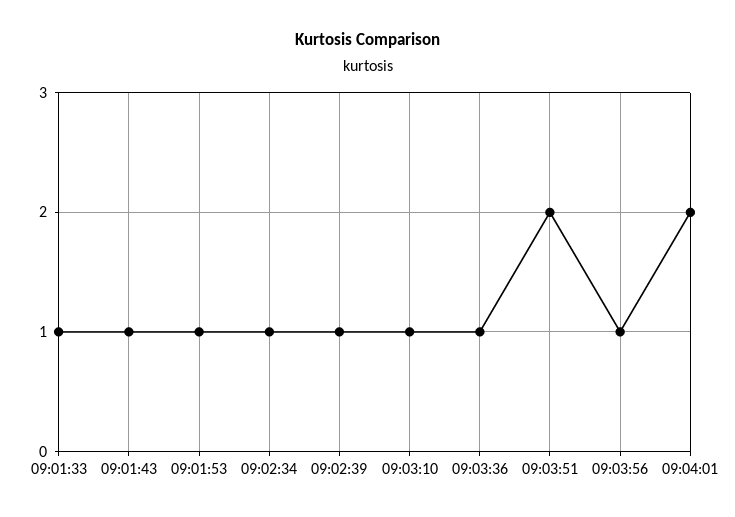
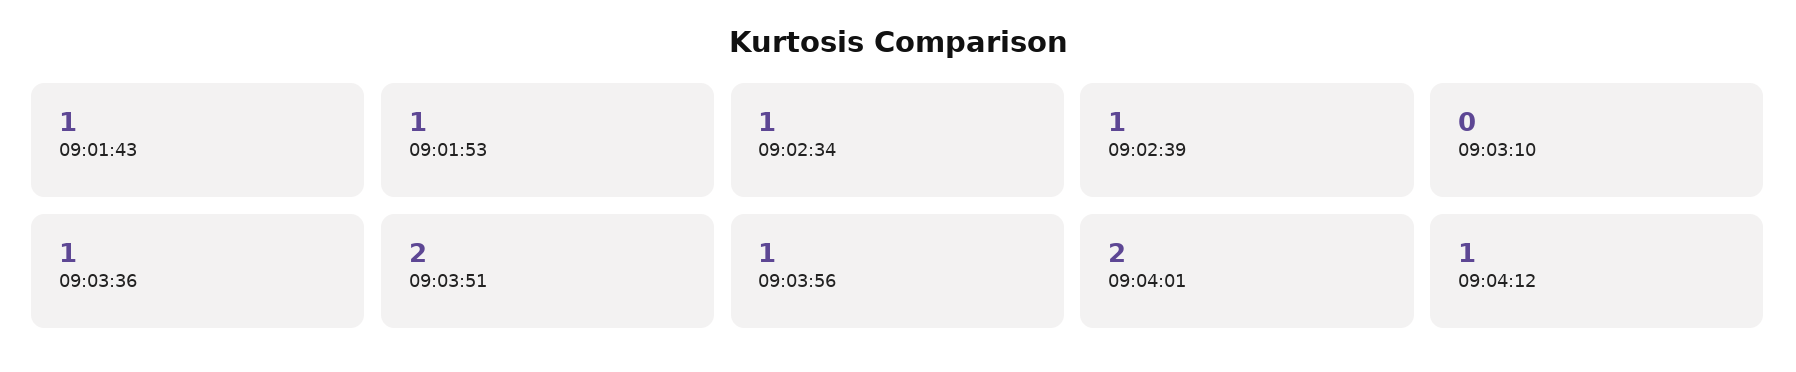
09:01:33: 1 -> none
09:03:10: 1 -> 0
09:04:12: none -> 1

